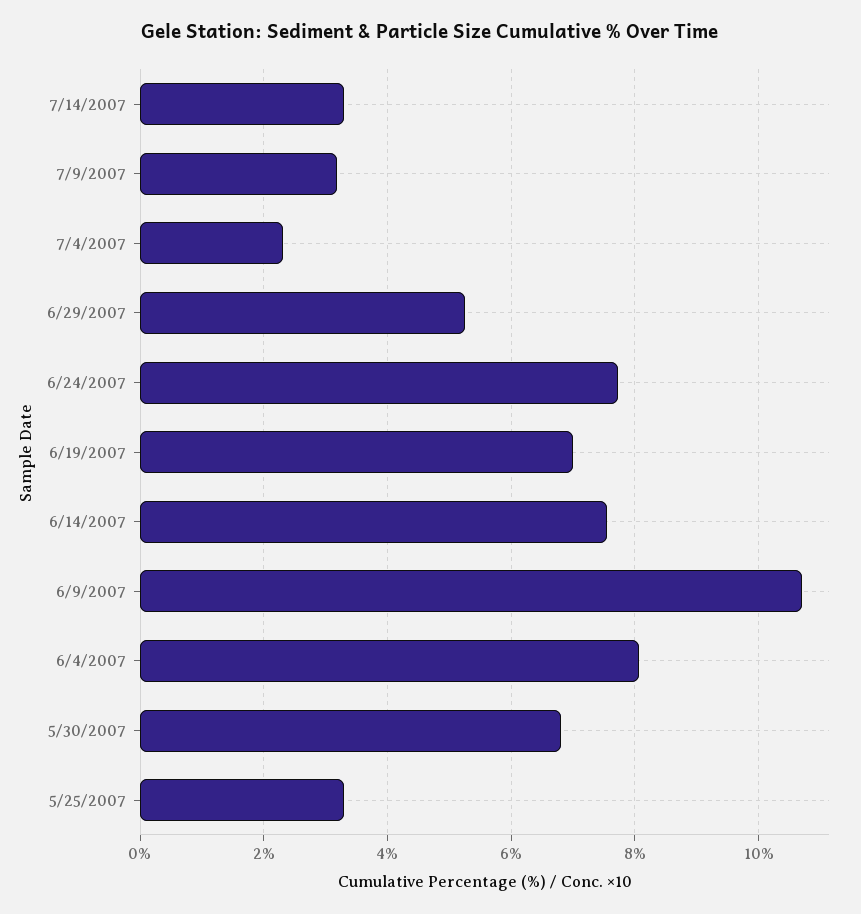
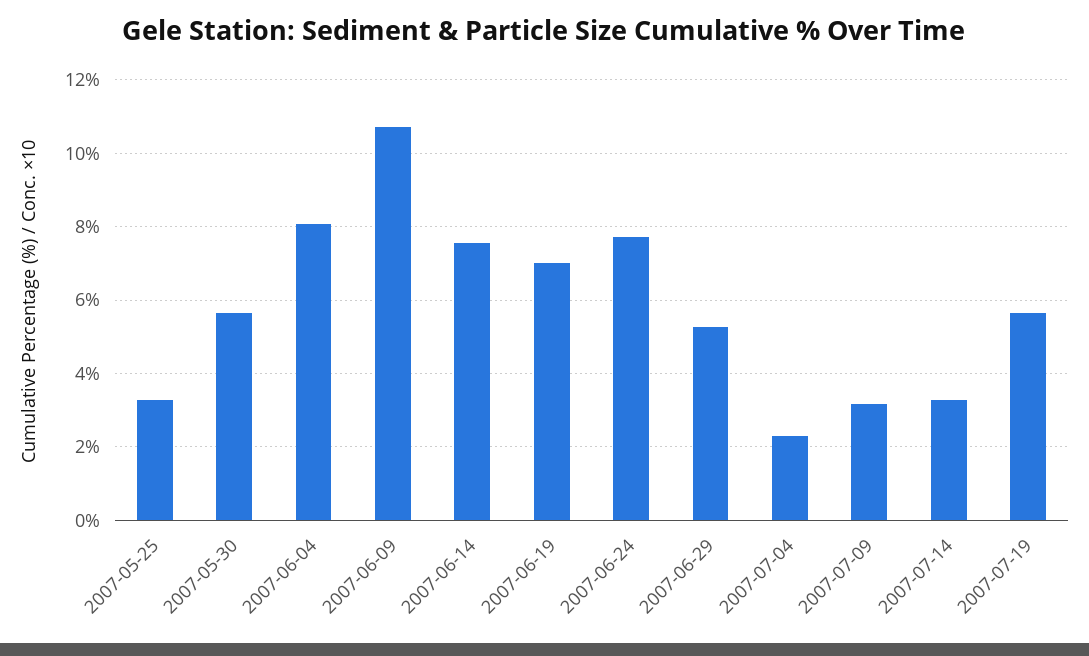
5/30/2007: 6.8 -> 5.6
2007-07-19: none -> 5.6

